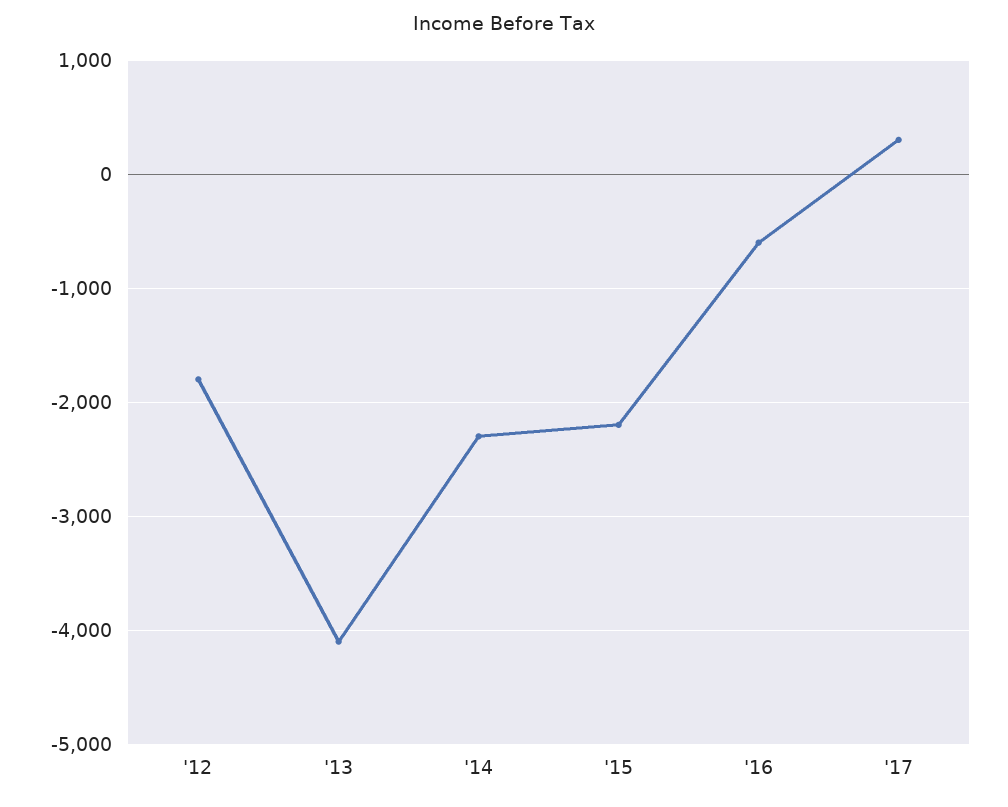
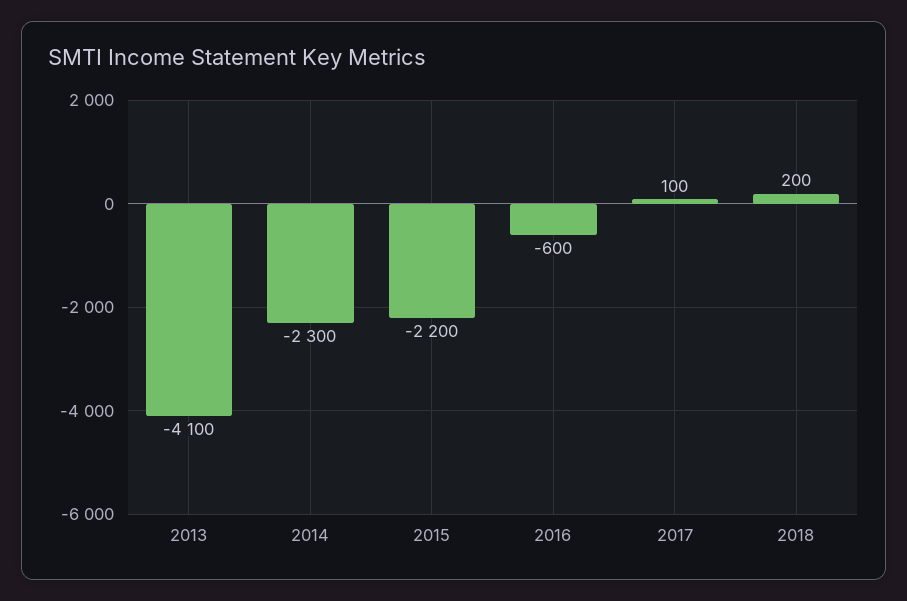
'12: -1800 -> none
'17: 300 -> 100
2018: none -> 200

